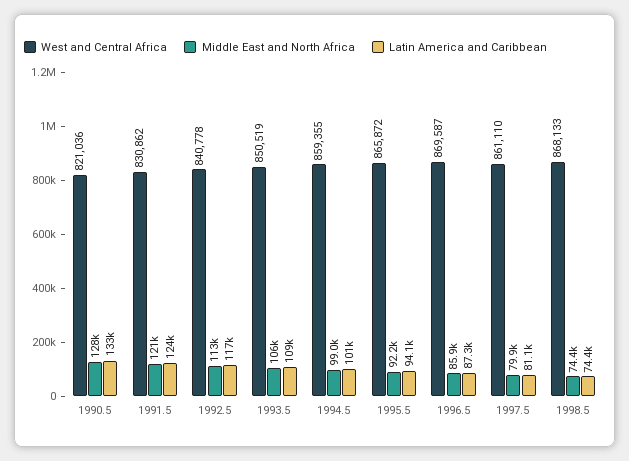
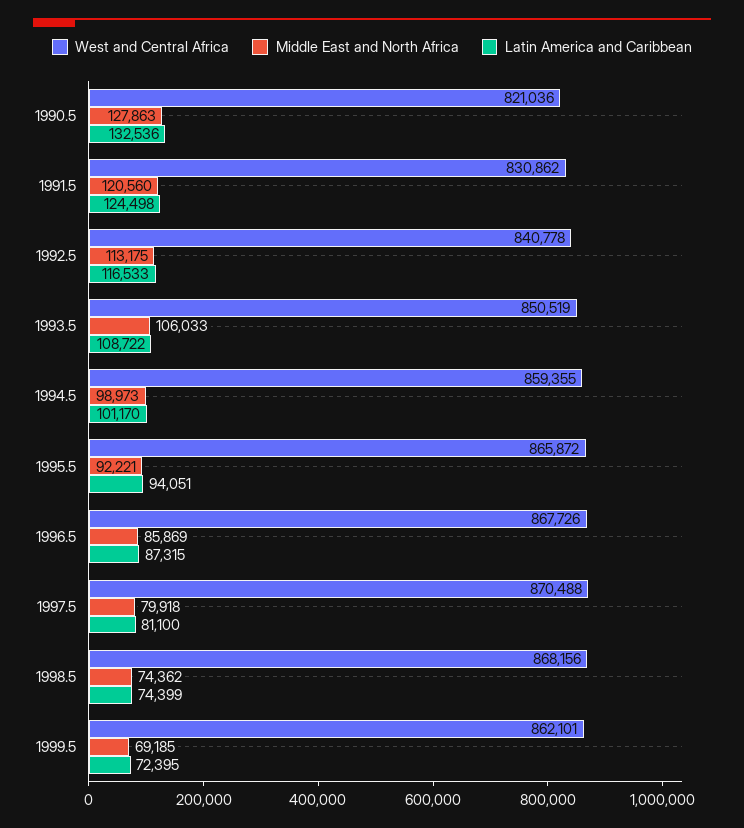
West and Central Africa, 1996.5: 869587 -> 867726
West and Central Africa, 1997.5: 861110 -> 870488
West and Central Africa, 1998.5: 868133 -> 868156
West and Central Africa, 1999.5: none -> 862101
Middle East and North Africa, 1999.5: none -> 69185
Latin America and Caribbean, 1999.5: none -> 72395

